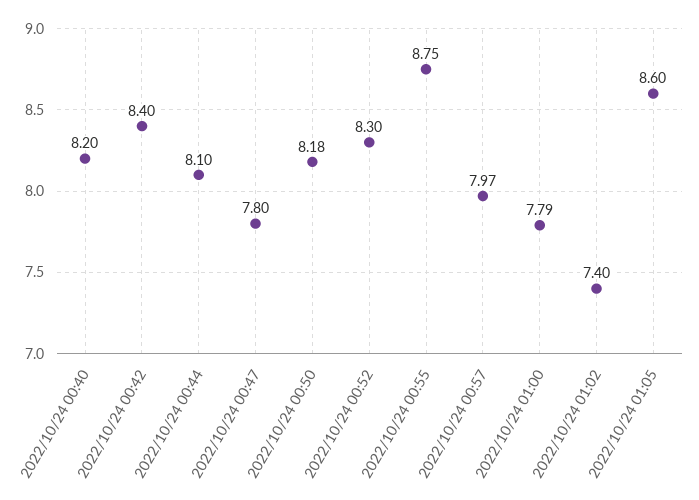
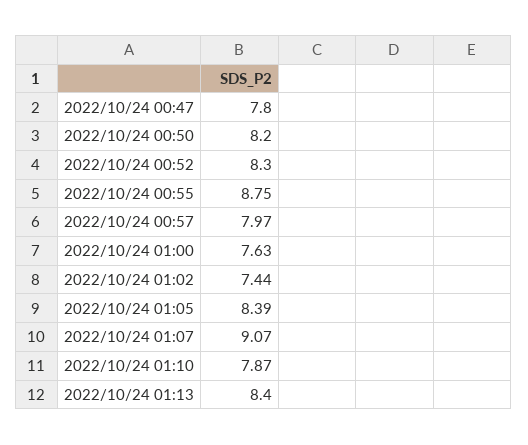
2022/10/24 00:40: 8.2 -> none
2022/10/24 00:42: 8.4 -> none
2022/10/24 00:44: 8.1 -> none
2022/10/24 00:50: 8.18 -> 8.2
2022/10/24 01:00: 7.79 -> 7.63
2022/10/24 01:02: 7.4 -> 7.44
2022/10/24 01:05: 8.6 -> 8.39
2022/10/24 01:07: none -> 9.07
2022/10/24 01:10: none -> 7.87
2022/10/24 01:13: none -> 8.4

